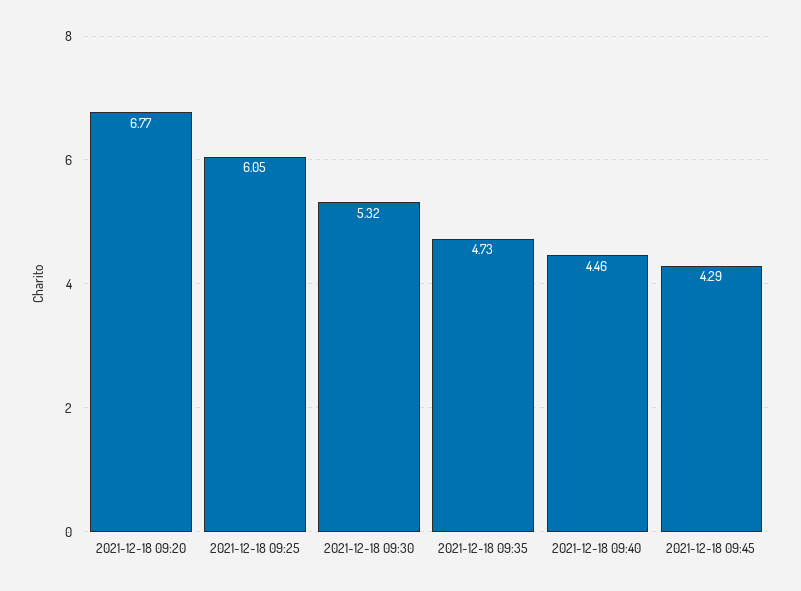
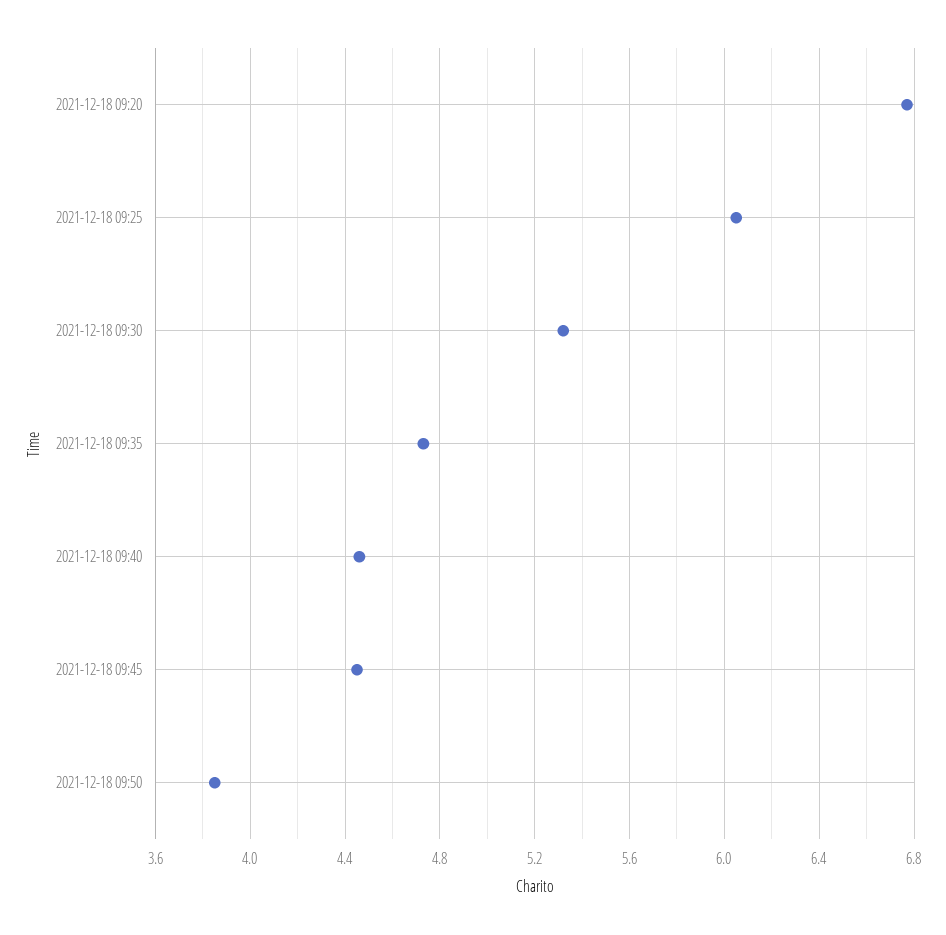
2021-12-18 09:45: 4.29 -> 4.45
2021-12-18 09:50: none -> 3.85

